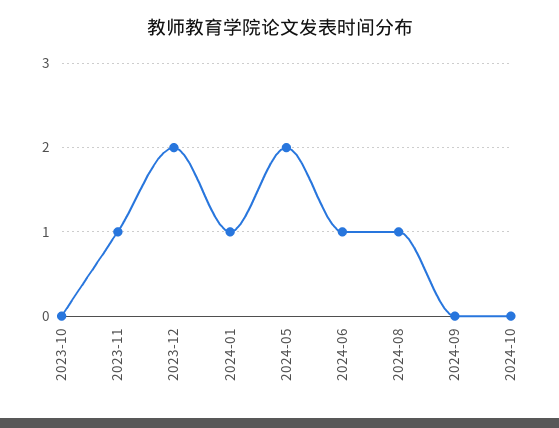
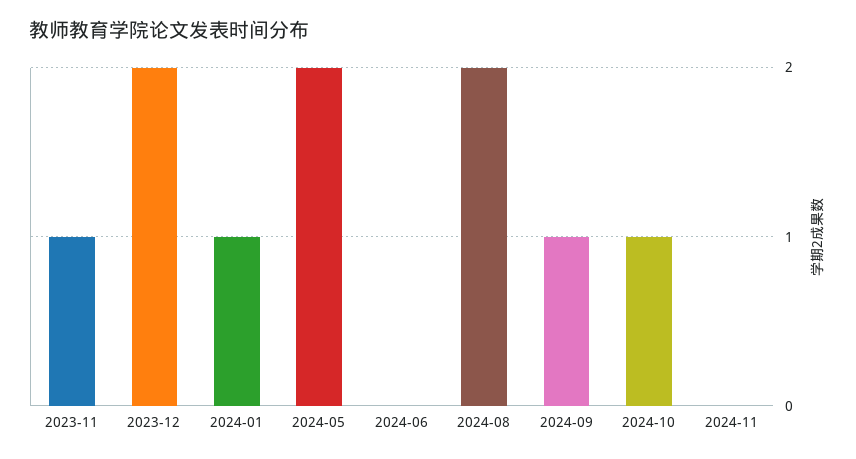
2023-10: 0 -> none
2024-06: 1 -> 0
2024-08: 1 -> 2
2024-09: 0 -> 1
2024-10: 0 -> 1
2024-11: none -> 0

